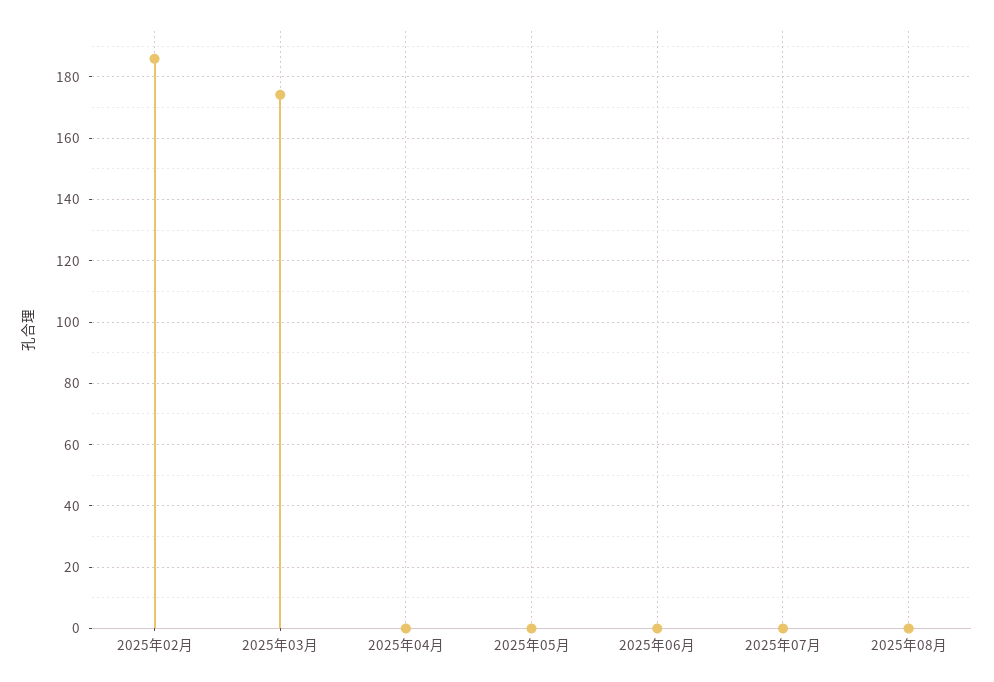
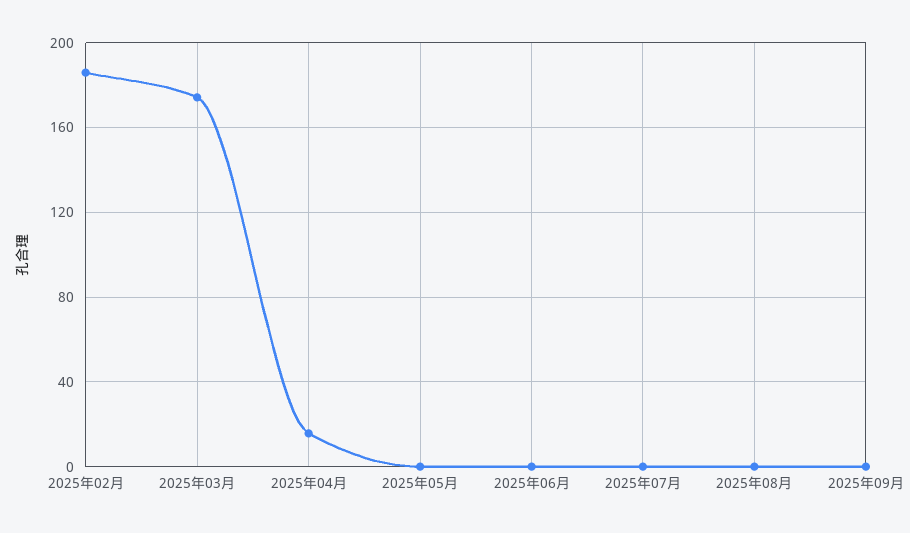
2025年04月: 0 -> 15
2025年09月: none -> 0

